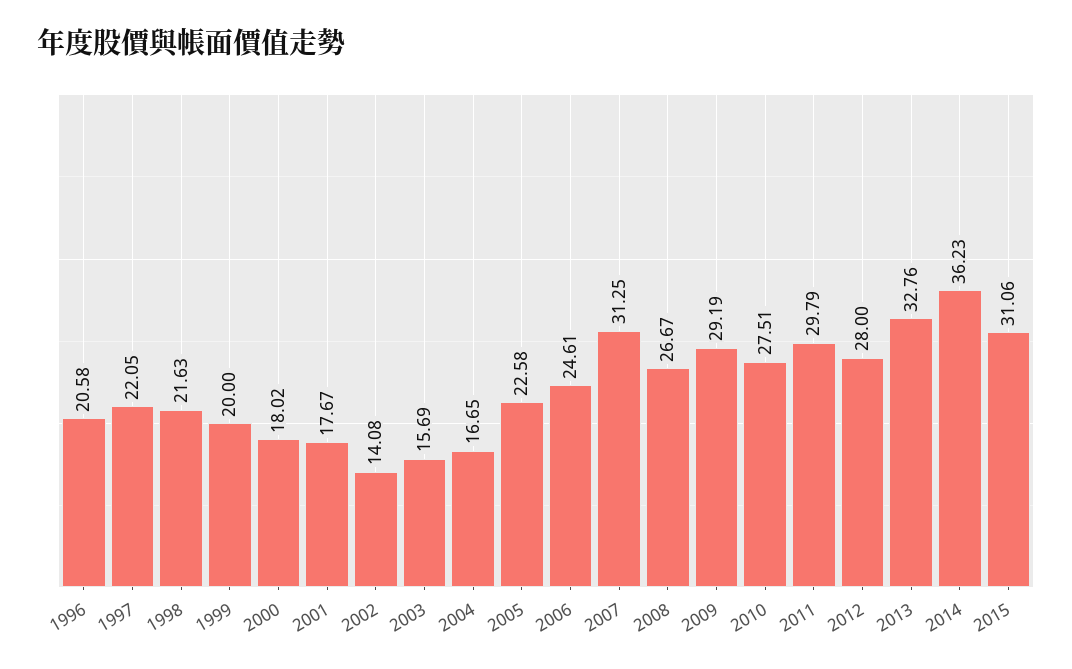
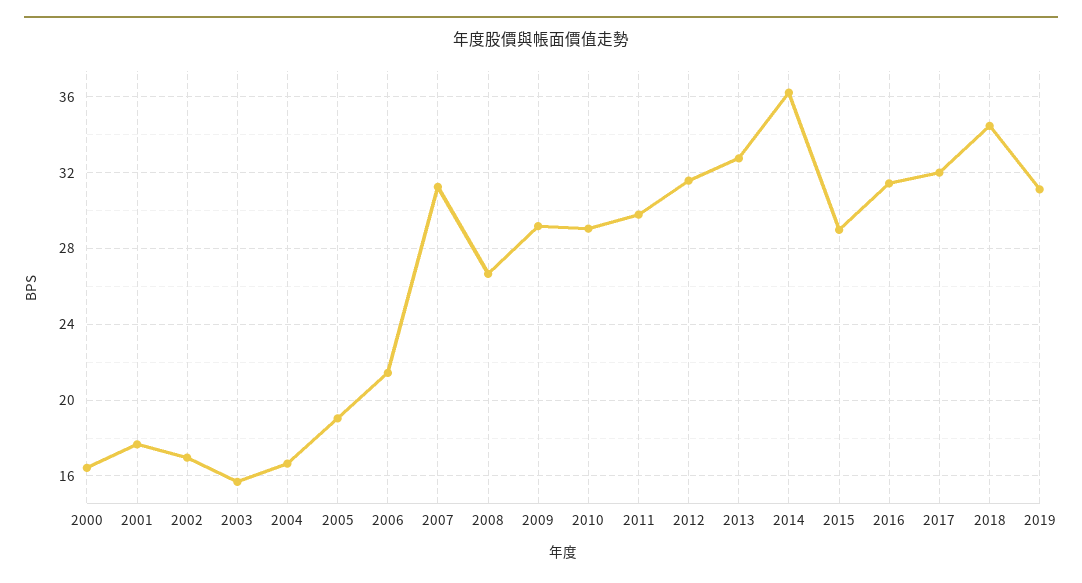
1996: 20.58 -> none
1997: 22.05 -> none
1998: 21.63 -> none
1999: 20 -> none
2000: 18.02 -> 16.5
2002: 14.08 -> 17
2005: 22.58 -> 19
2006: 24.61 -> 21.5
2010: 27.51 -> 29
2012: 28 -> 31.5
2015: 31.06 -> 29
2016: none -> 31.5
2017: none -> 32
2018: none -> 34.5
2019: none -> 31

